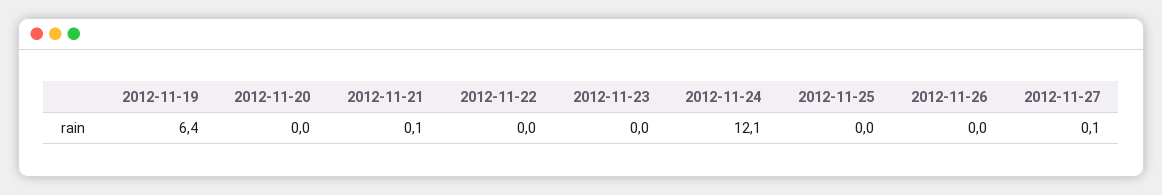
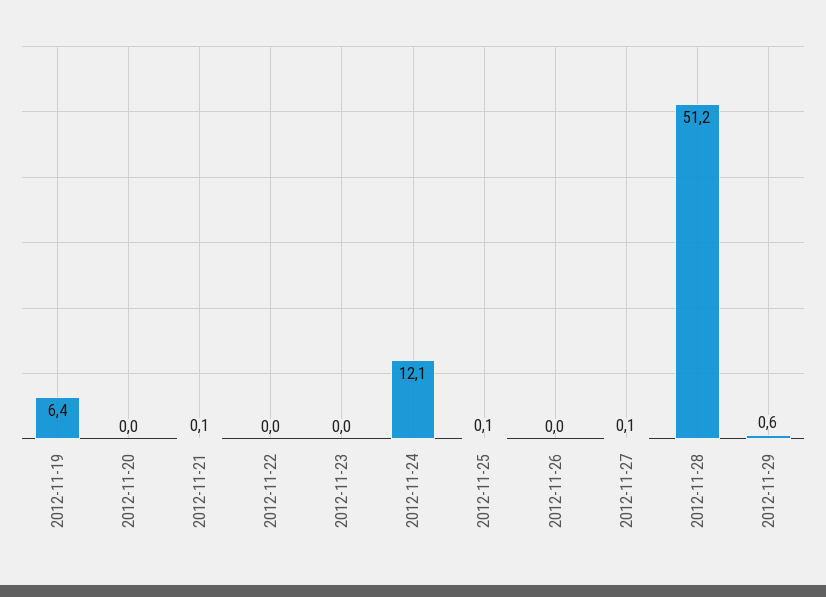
2012-11-25: 0 -> 0.1
2012-11-28: none -> 51.2
2012-11-29: none -> 0.6

